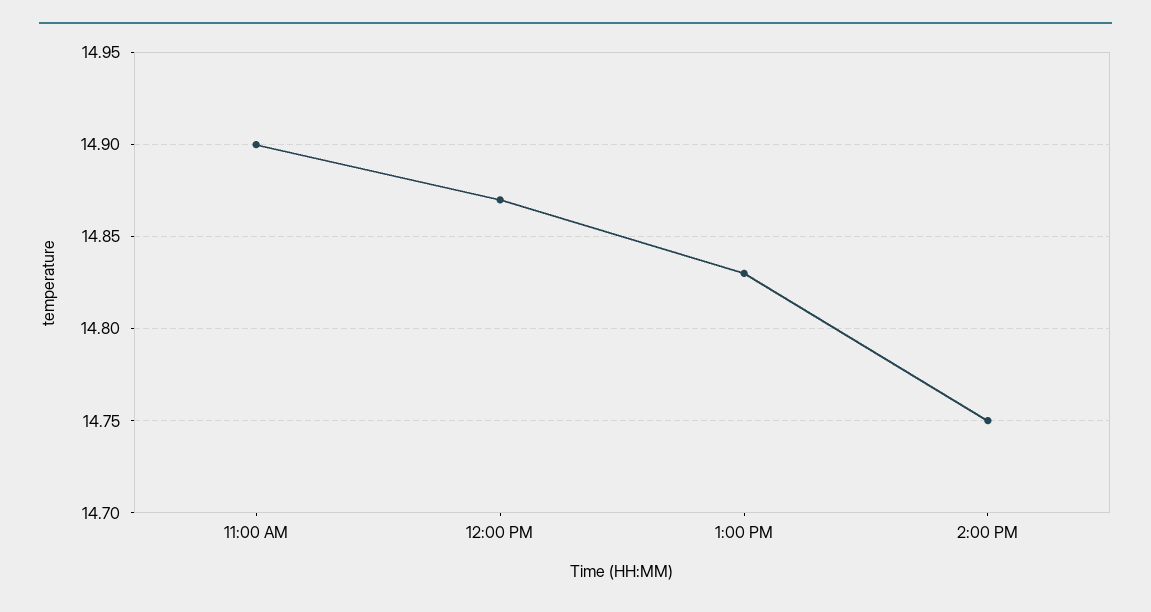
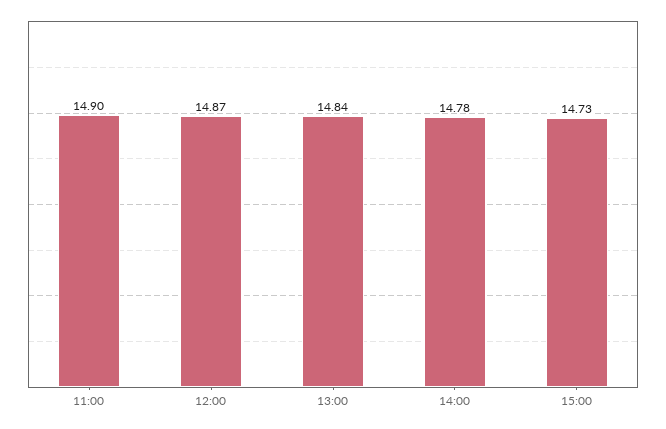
1:00 PM: 14.83 -> 14.84
2:00 PM: 14.75 -> 14.78
15:00: none -> 14.73

